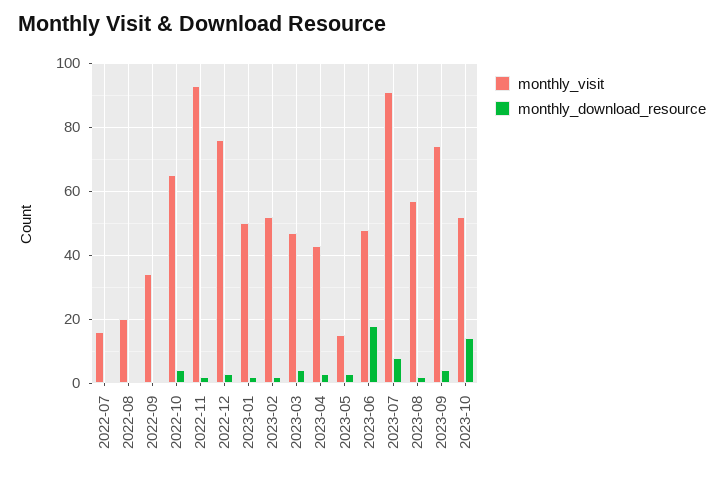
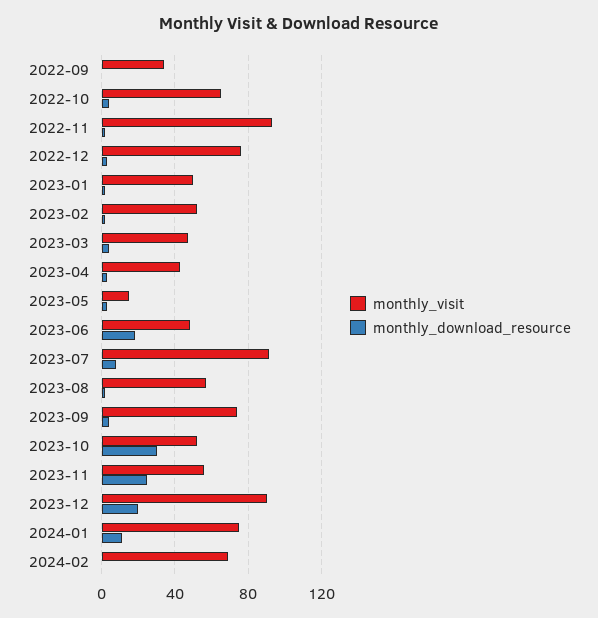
monthly_visit, 2022-07: 15 -> none
monthly_download_resource, 2022-07: 0 -> none
monthly_visit, 2022-08: 20 -> none
monthly_download_resource, 2022-08: 0 -> none
monthly_download_resource, 2023-10: 15 -> 30
monthly_visit, 2023-11: none -> 55
monthly_download_resource, 2023-11: none -> 25
monthly_visit, 2023-12: none -> 90
monthly_download_resource, 2023-12: none -> 20
monthly_visit, 2024-01: none -> 75
monthly_download_resource, 2024-01: none -> 10
monthly_visit, 2024-02: none -> 70
monthly_download_resource, 2024-02: none -> 0

